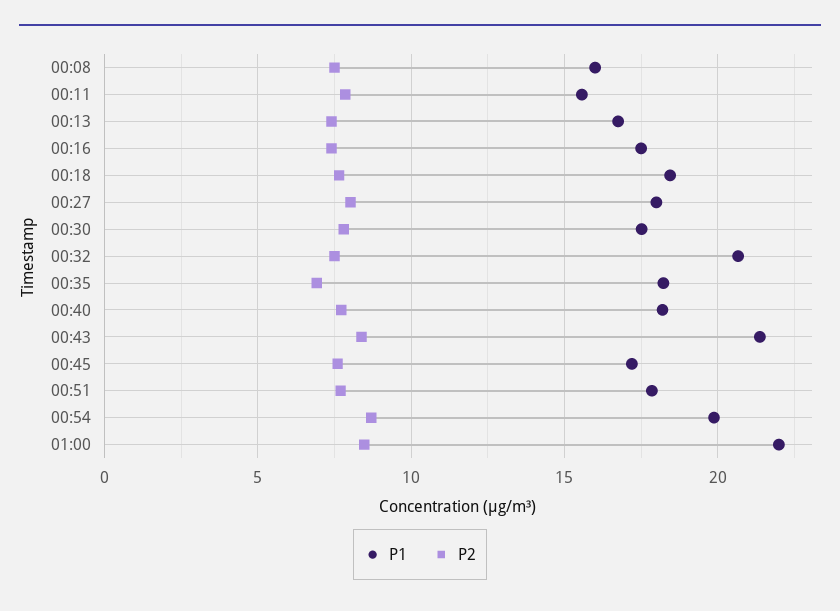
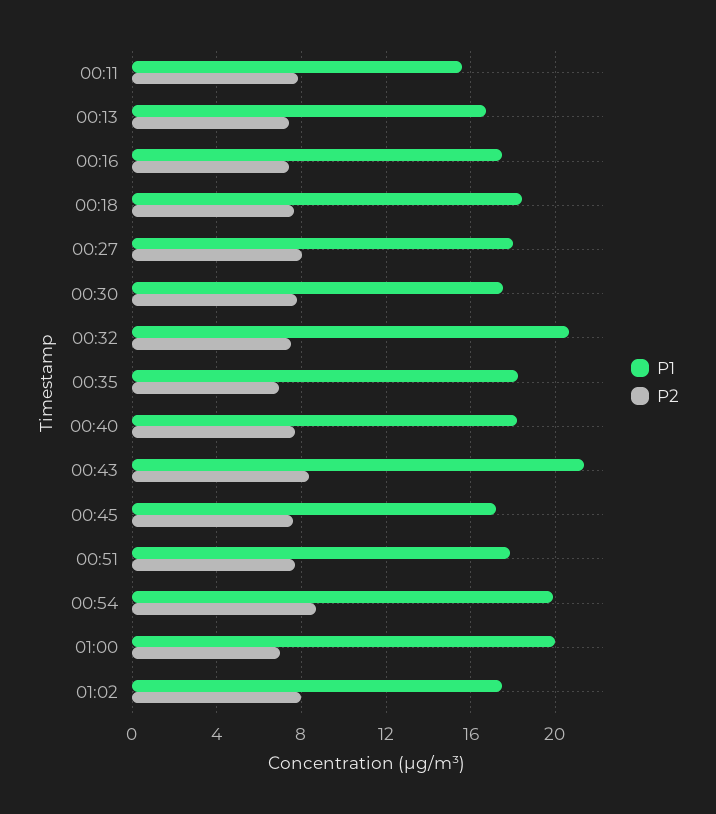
P1, 00:08: 16 -> none
P2, 00:08: 7.5 -> none
P1, 01:00: 22 -> 20
P2, 01:00: 8.5 -> 7
P1, 01:02: none -> 17.5
P2, 01:02: none -> 8

